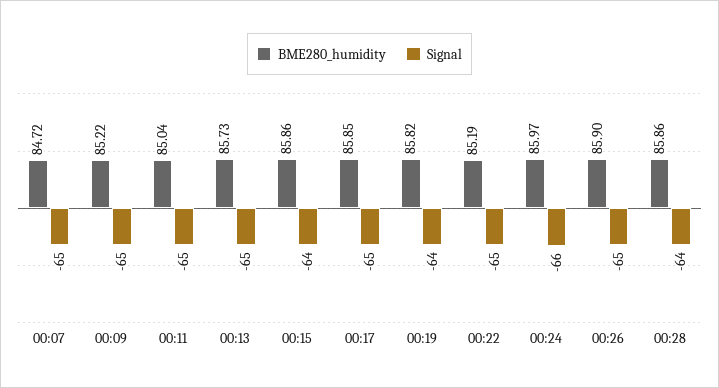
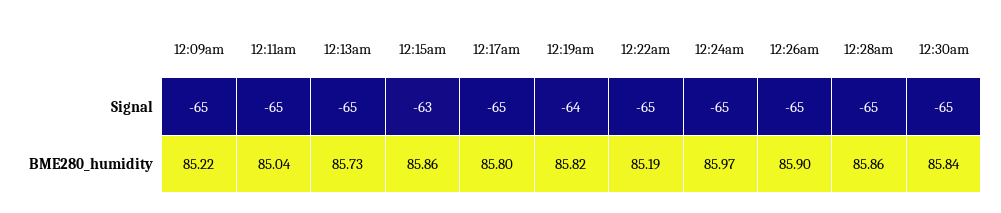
BME280_humidity, 00:07: 84.72 -> none
Signal, 00:07: -65 -> none
Signal, 00:15: -64 -> -63
BME280_humidity, 00:17: 85.85 -> 85.8
Signal, 00:24: -66 -> -65
Signal, 00:28: -64 -> -65
Signal, 12:30am: none -> -65
BME280_humidity, 12:30am: none -> 85.84

